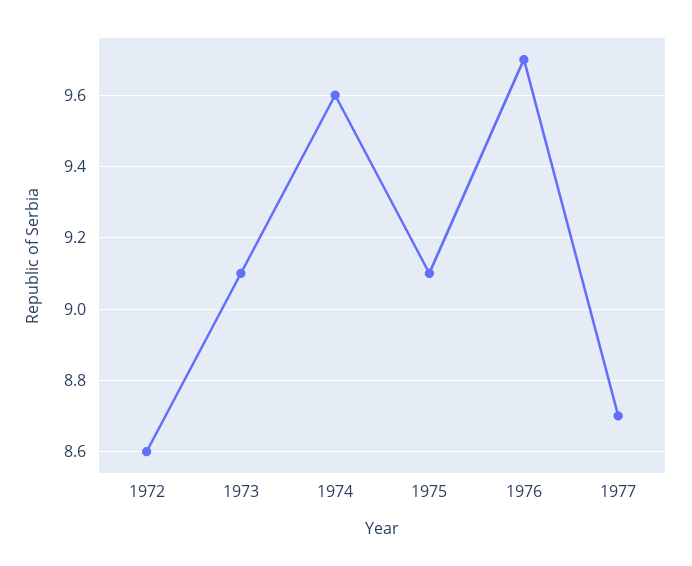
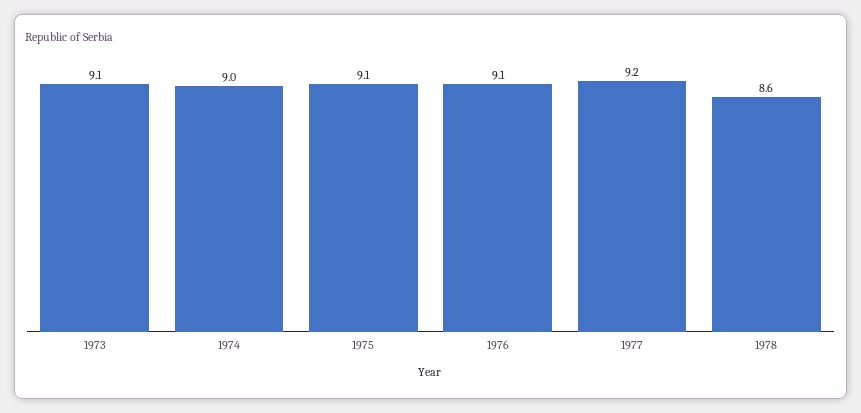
1972: 8.6 -> none
1974: 9.6 -> 9
1976: 9.7 -> 9.1
1977: 8.7 -> 9.2
1978: none -> 8.6

